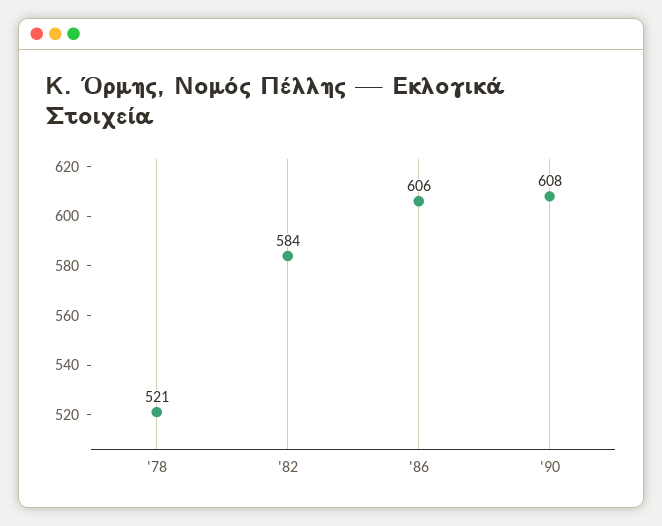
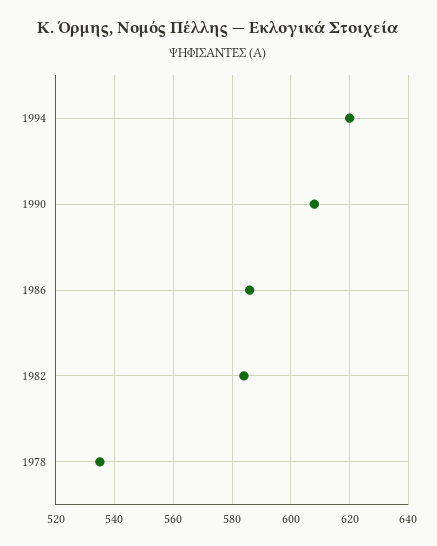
'78: 521 -> 535
'86: 606 -> 585
1994: none -> 620

